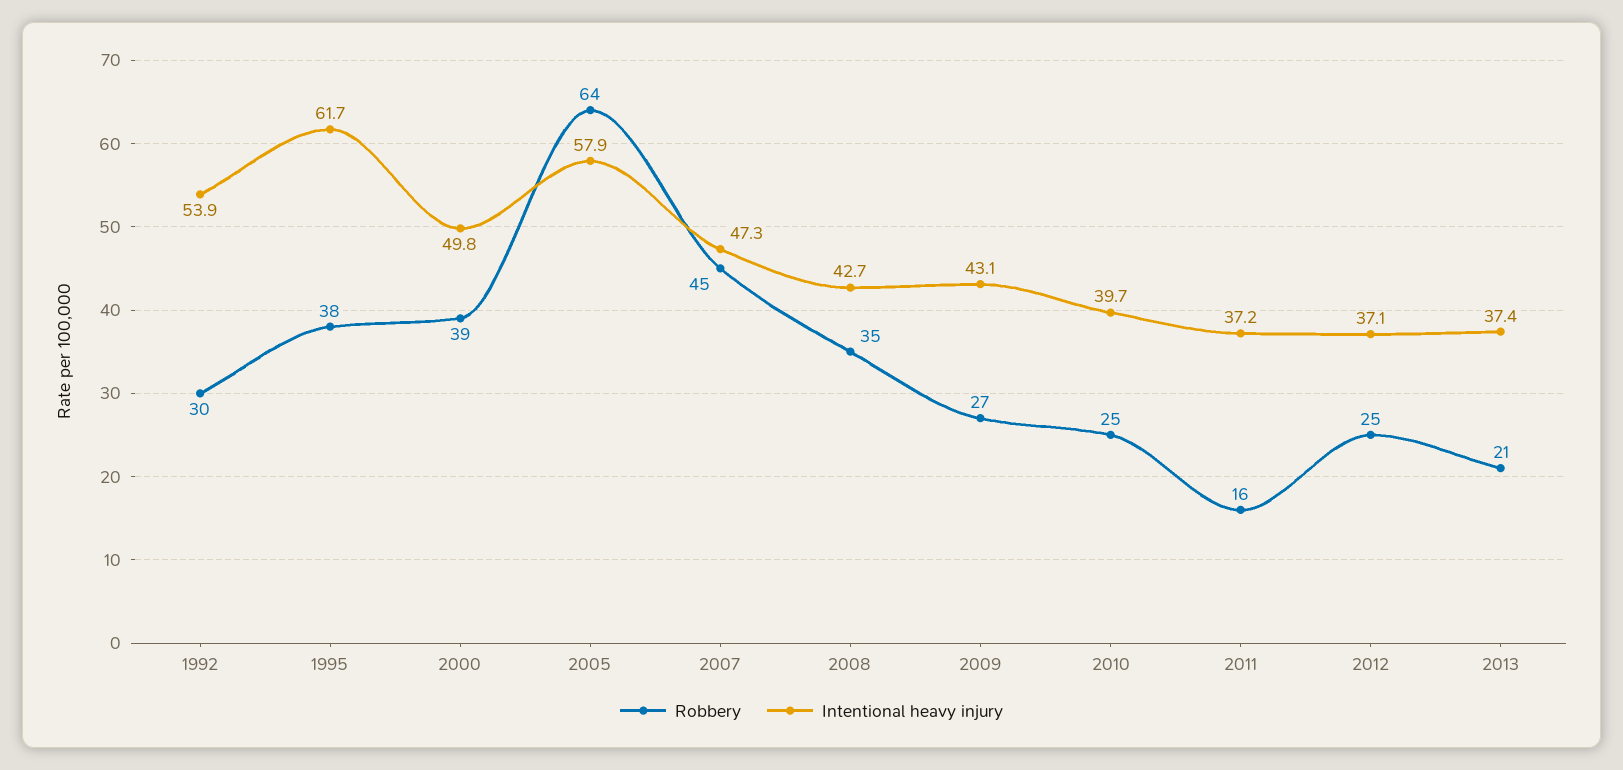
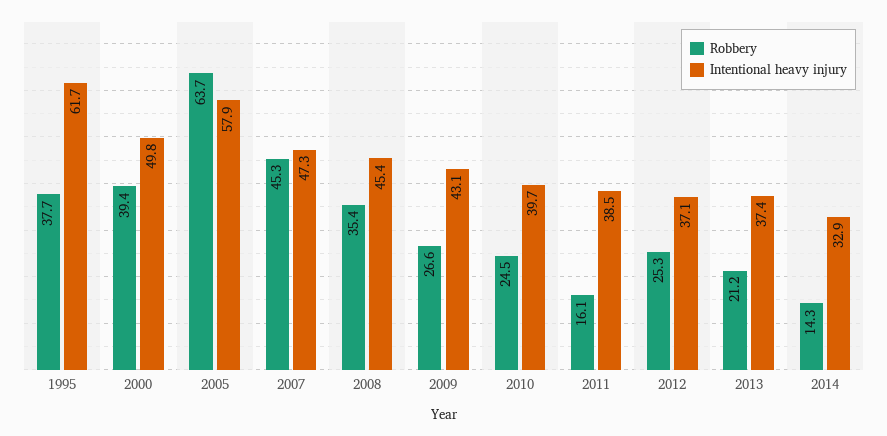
Robbery, 1992: 30 -> none
Intentional heavy injury, 1992: 53.9 -> none
Intentional heavy injury, 2008: 42.7 -> 45.4
Intentional heavy injury, 2011: 37.2 -> 38.5
Robbery, 2014: none -> 14.3
Intentional heavy injury, 2014: none -> 32.9

